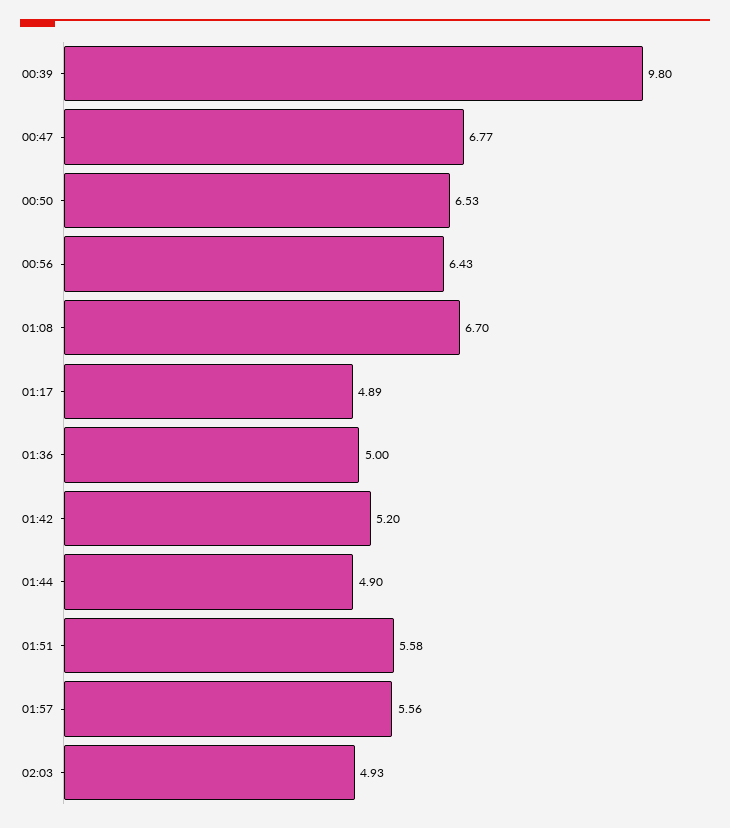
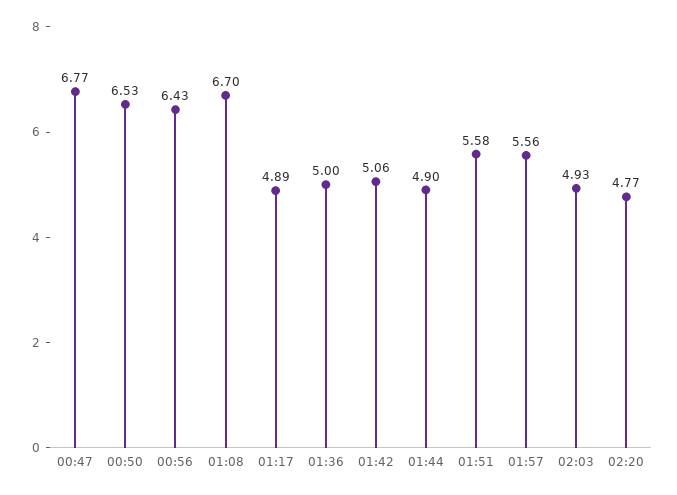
00:39: 9.8 -> none
01:42: 5.2 -> 5.06
02:20: none -> 4.77

